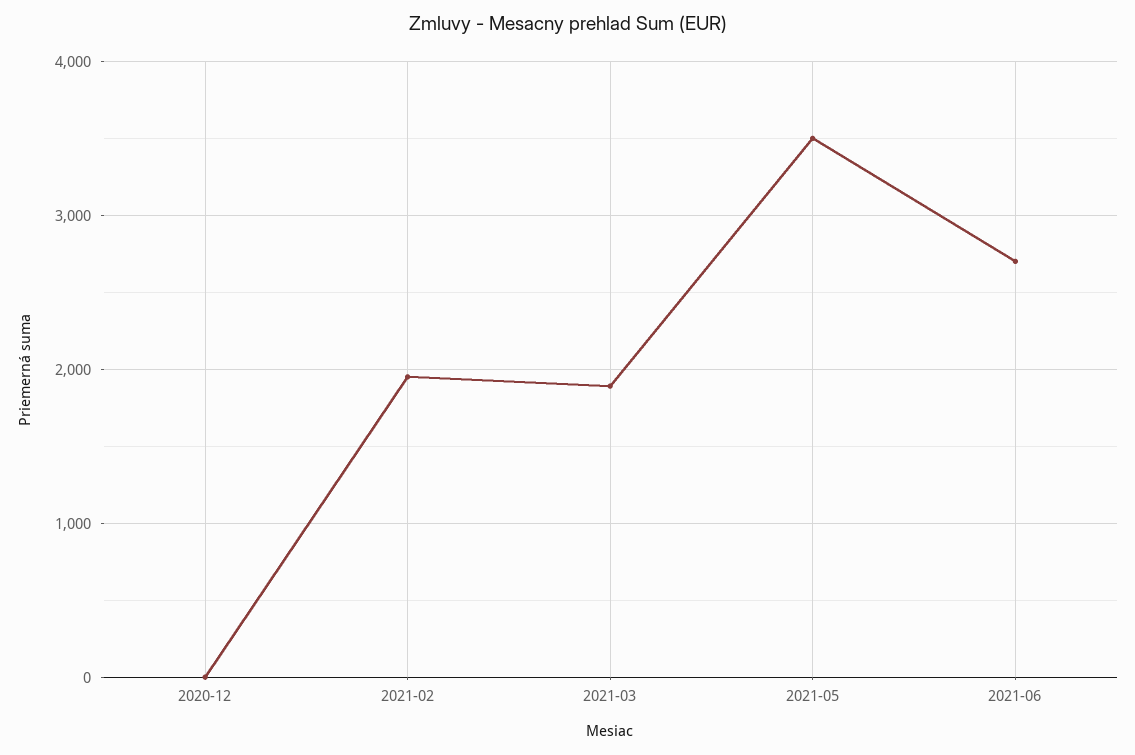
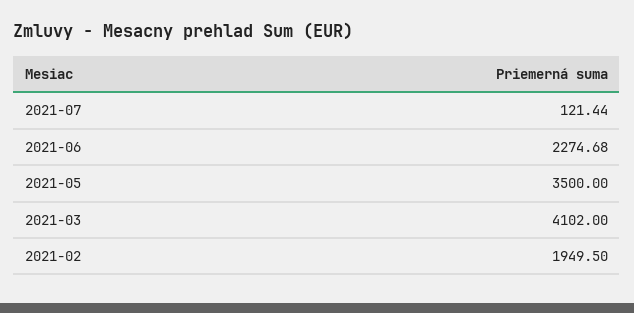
2020-12: 0 -> none
2021-03: 1900 -> 4102
2021-06: 2700 -> 2274.68
2021-07: none -> 121.44

